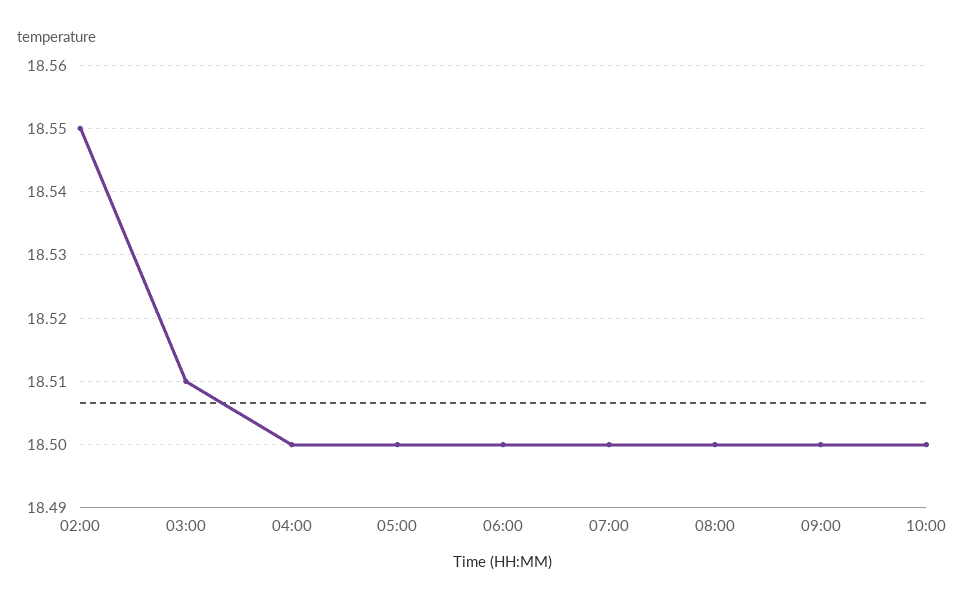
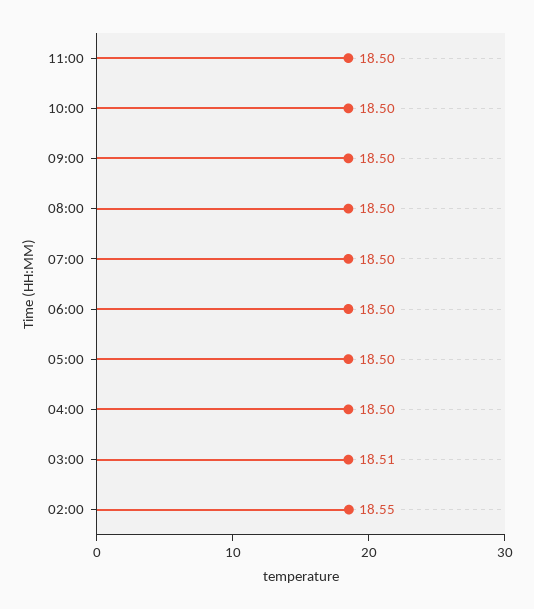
11:00: none -> 18.5

